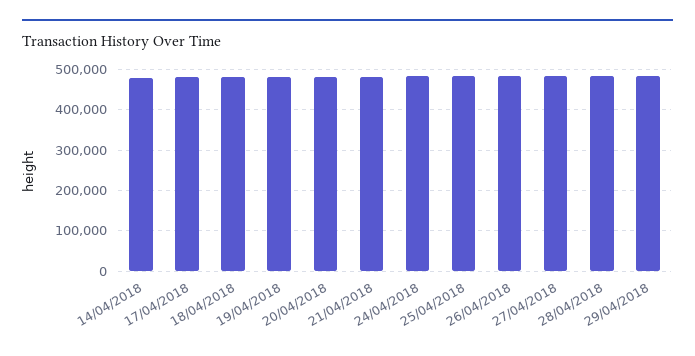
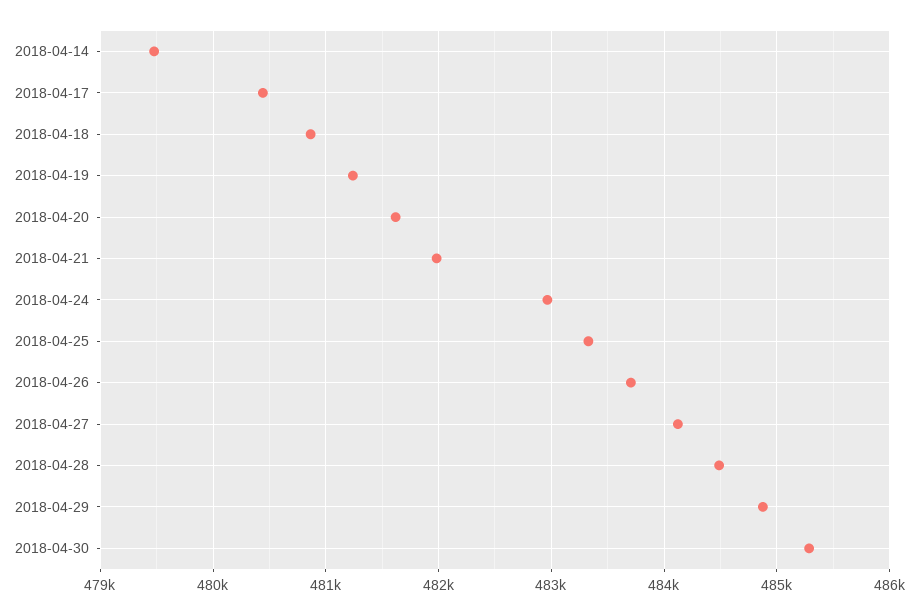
2018-04-30: none -> 485300

